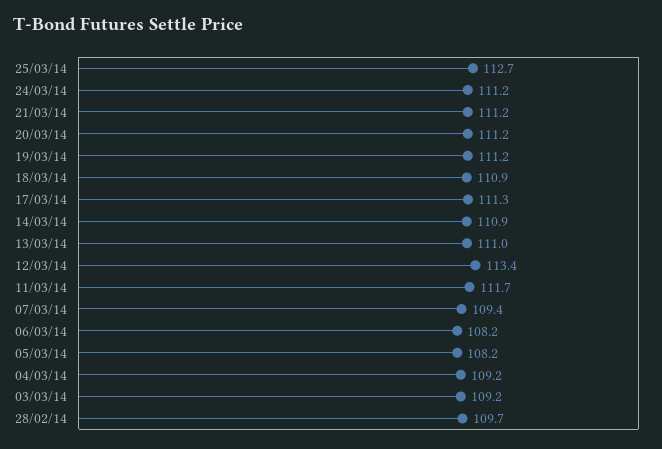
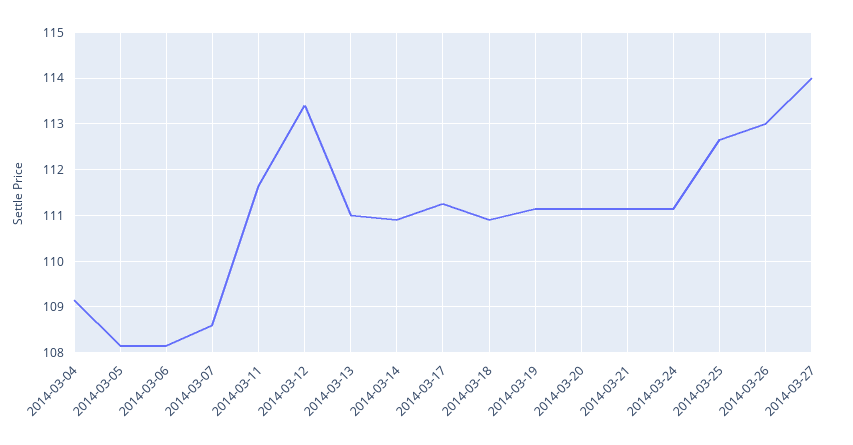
07/03/14: 109.4 -> 108.6
03/03/14: 109.2 -> none
28/02/14: 109.7 -> none
2014-03-26: none -> 113
2014-03-27: none -> 114

